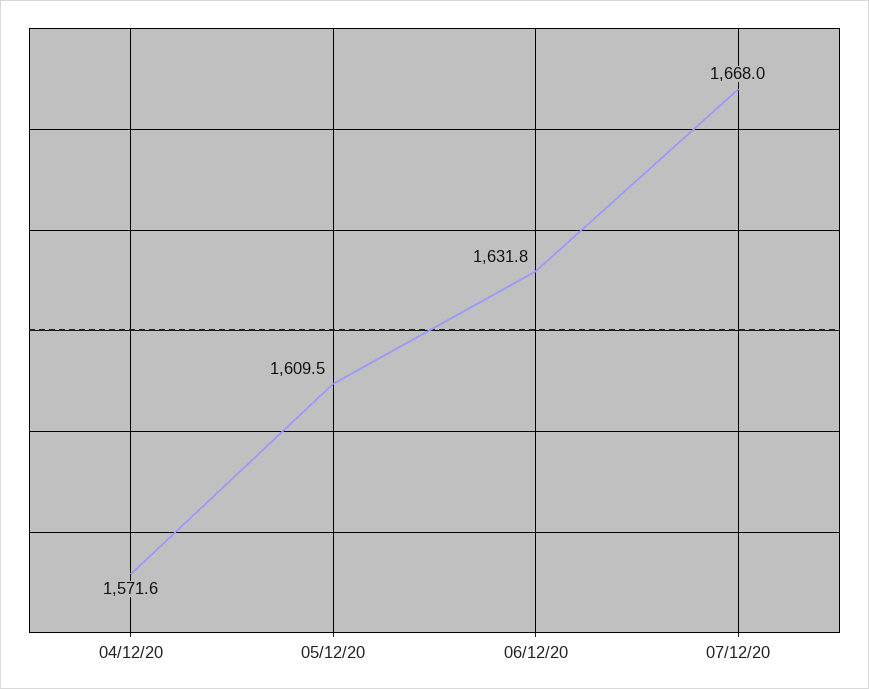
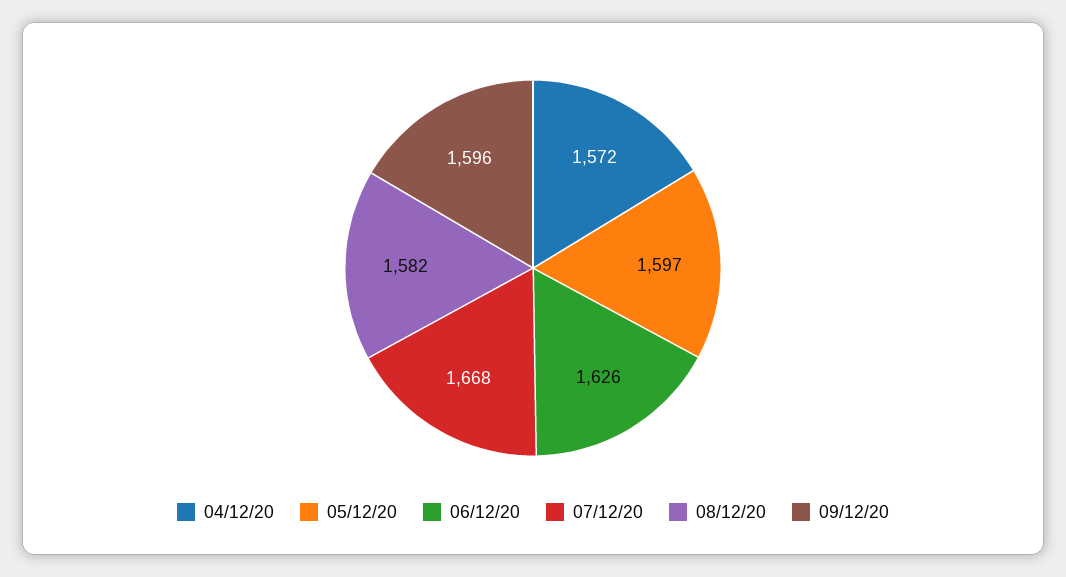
05/12/20: 1609.5 -> 1597
06/12/20: 1631.8 -> 1626
08/12/20: none -> 1582
09/12/20: none -> 1596

